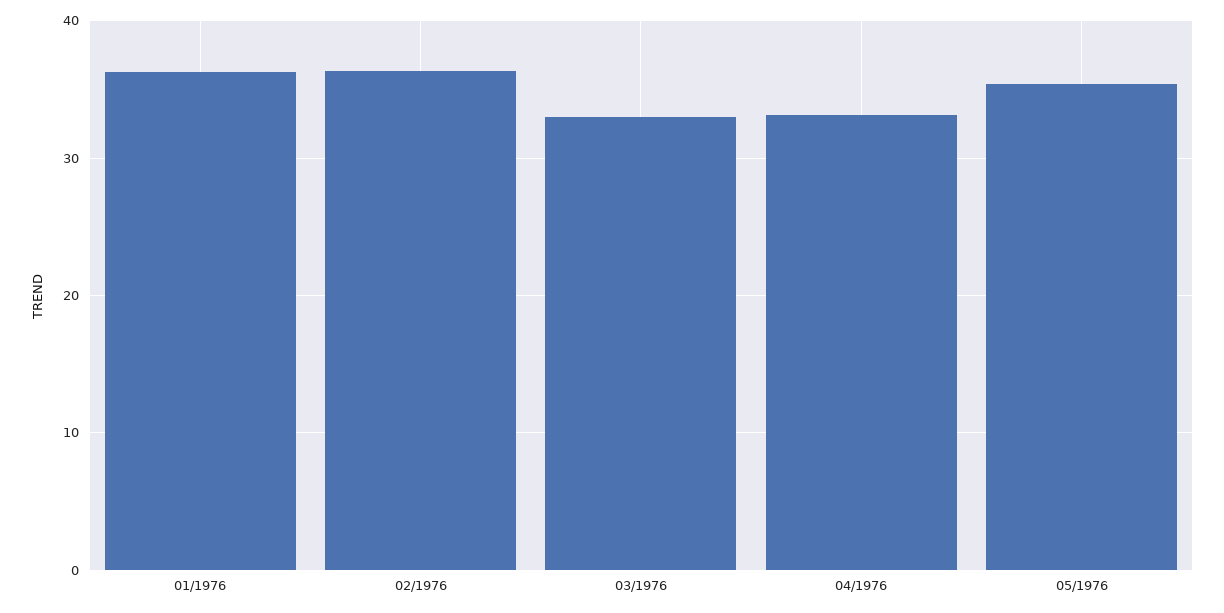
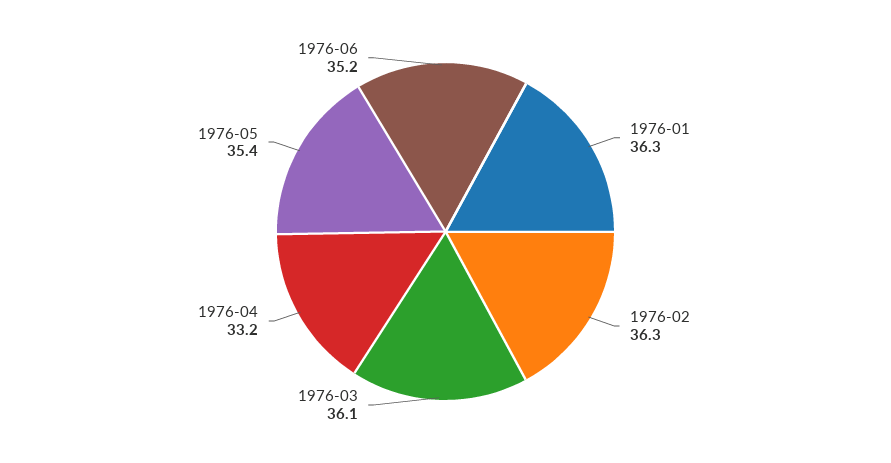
03/1976: 33 -> 36.1
1976-06: none -> 35.2

